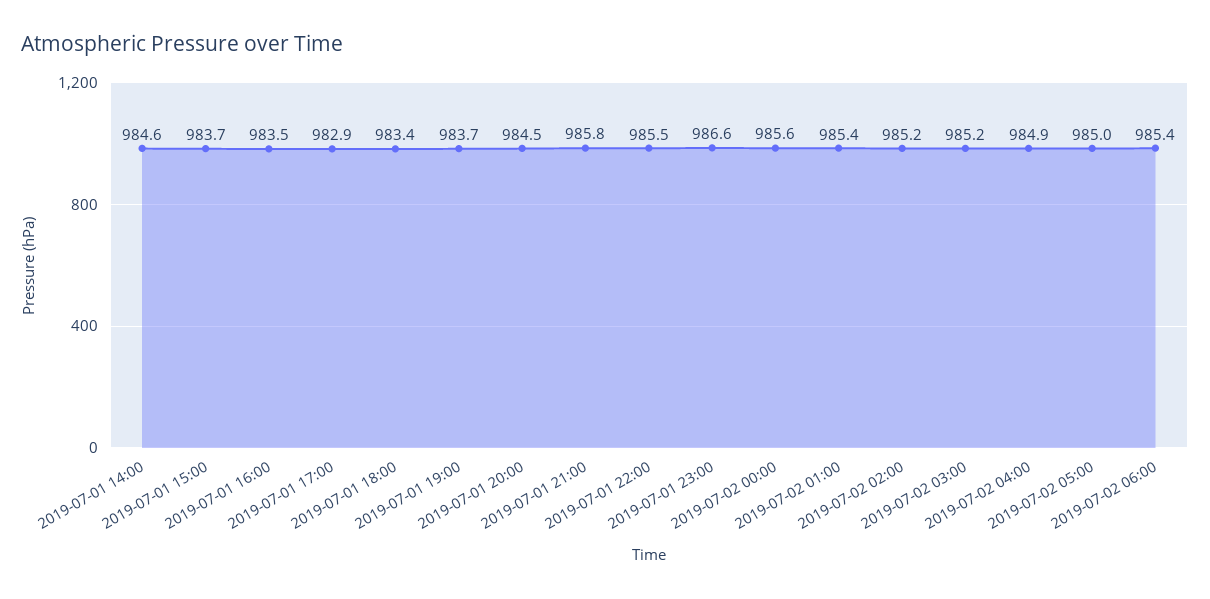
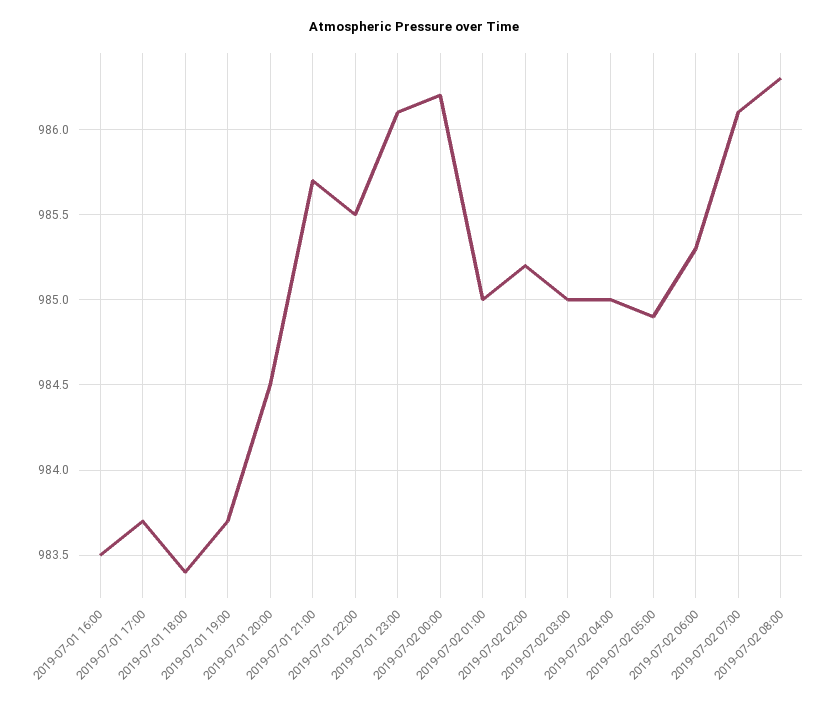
2019-07-01 14:00: 984.6 -> none
2019-07-01 15:00: 983.7 -> none
2019-07-01 17:00: 982.9 -> 983.7
2019-07-01 21:00: 985.8 -> 985.7
2019-07-01 23:00: 986.6 -> 986.1
2019-07-02 00:00: 985.6 -> 986.2
2019-07-02 01:00: 985.4 -> 985
2019-07-02 03:00: 985.2 -> 985
2019-07-02 04:00: 984.9 -> 985
2019-07-02 05:00: 985 -> 984.9
2019-07-02 06:00: 985.4 -> 985.3
2019-07-02 07:00: none -> 986.1
2019-07-02 08:00: none -> 986.3

